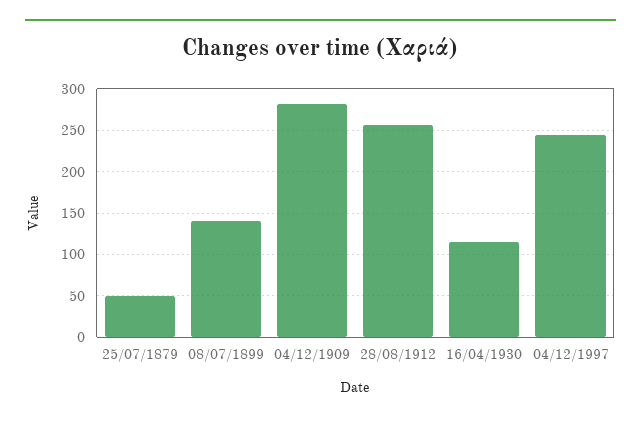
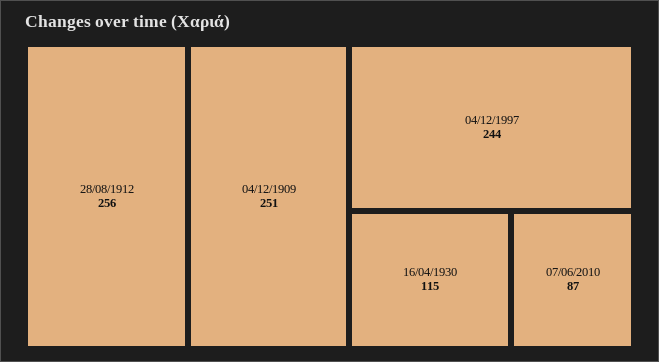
25/07/1879: 50 -> none
08/07/1899: 140 -> none
04/12/1909: 280 -> 251
07/06/2010: none -> 87

